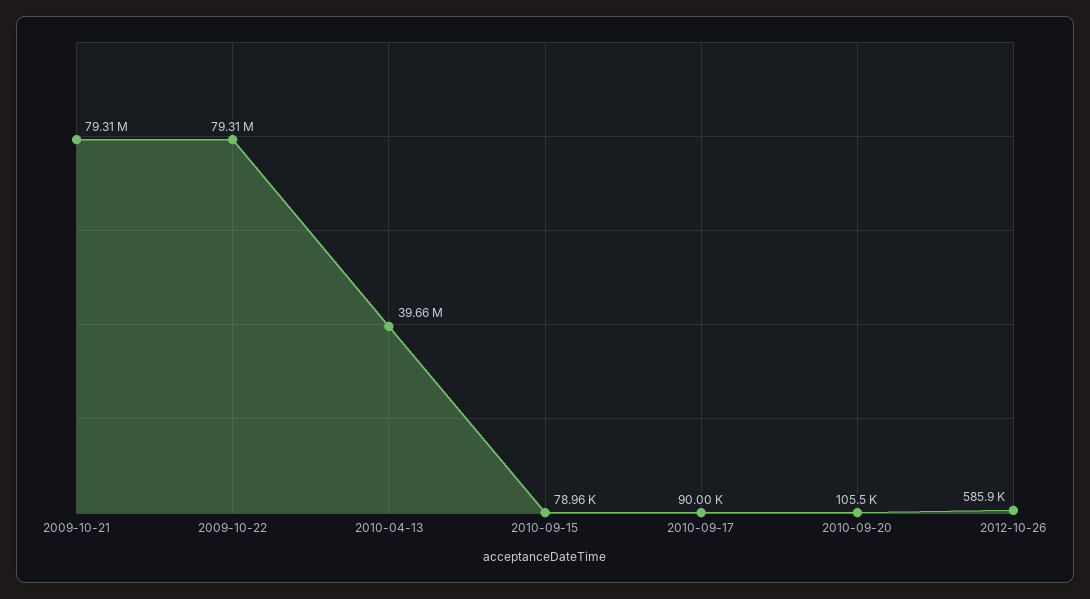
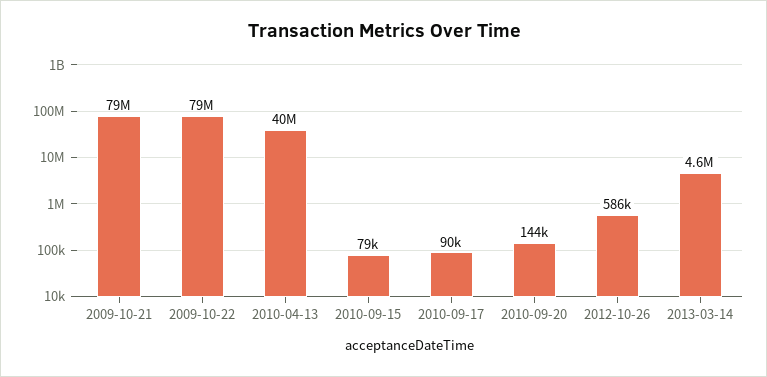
2010-09-20: 105500 -> 144000
2013-03-14: none -> 4600000

